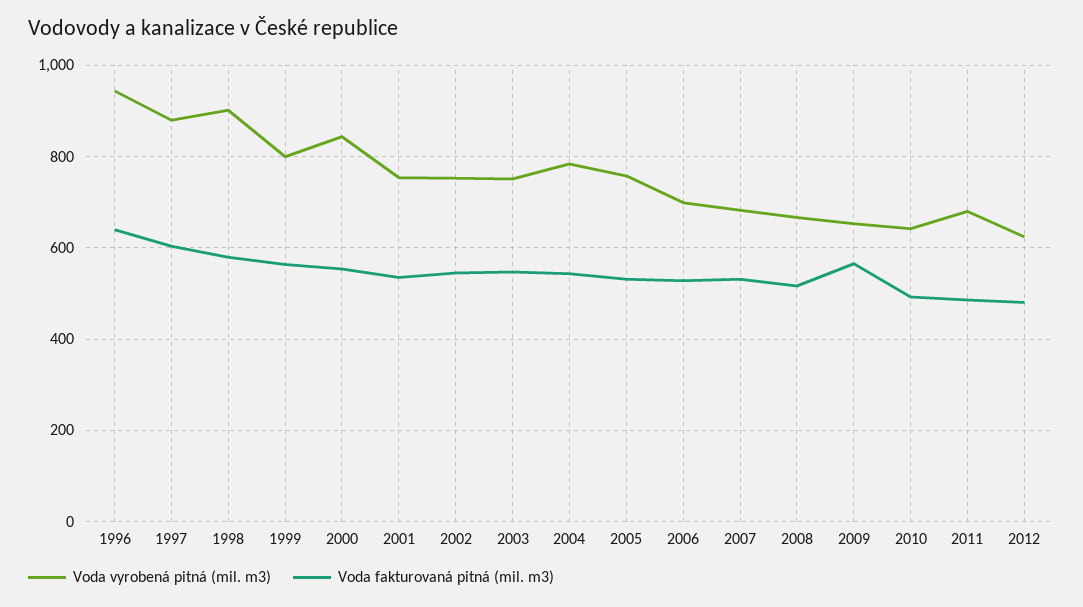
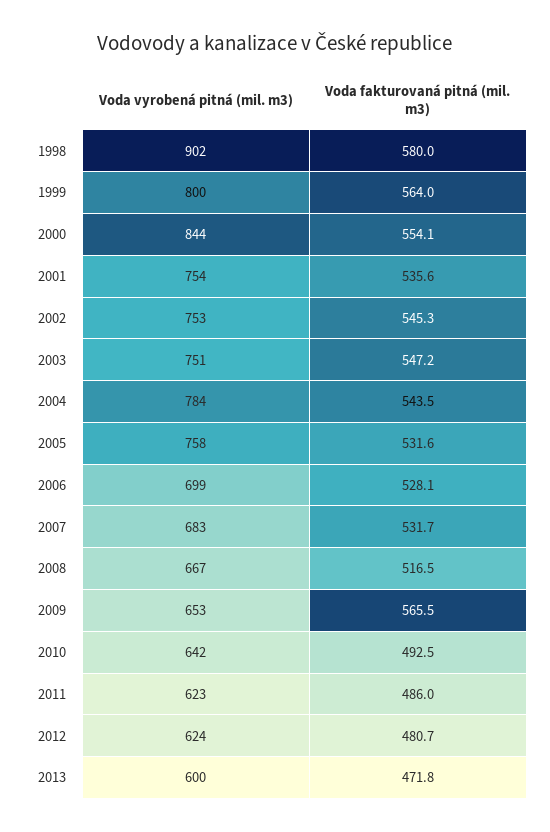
Voda vyrobená pitná (mil. m3), 1996: 940 -> none
Voda fakturovaná pitná (mil. m3), 1996: 640 -> none
Voda vyrobená pitná (mil. m3), 1997: 880 -> none
Voda fakturovaná pitná (mil. m3), 1997: 600 -> none
Voda vyrobená pitná (mil. m3), 2011: 680 -> 623
Voda vyrobená pitná (mil. m3), 2013: none -> 600
Voda fakturovaná pitná (mil. m3), 2013: none -> 471.8

